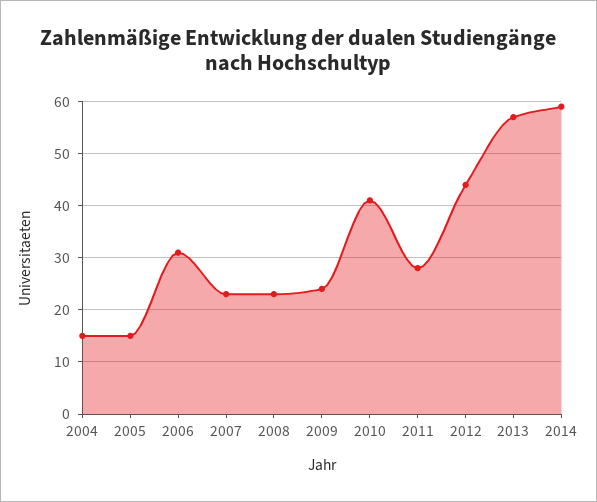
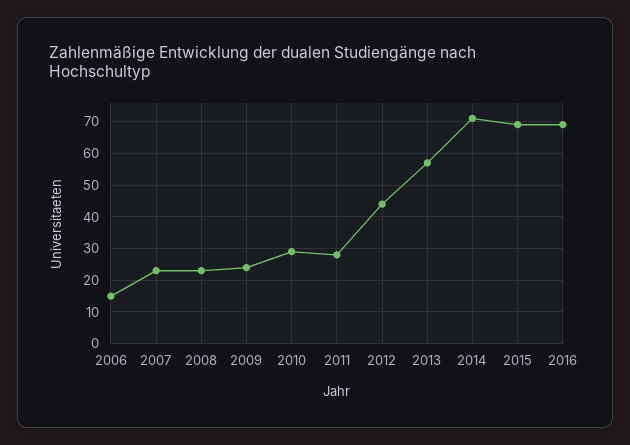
2004: 15 -> none
2005: 15 -> none
2006: 30 -> 15
2010: 40 -> 30
2014: 60 -> 70
2015: none -> 70
2016: none -> 70

